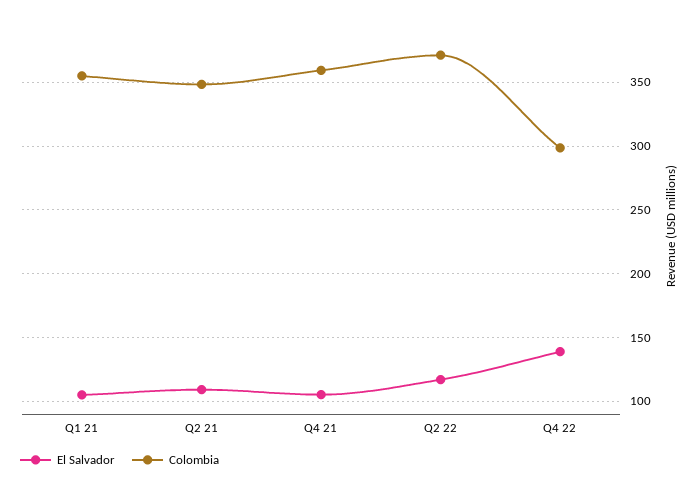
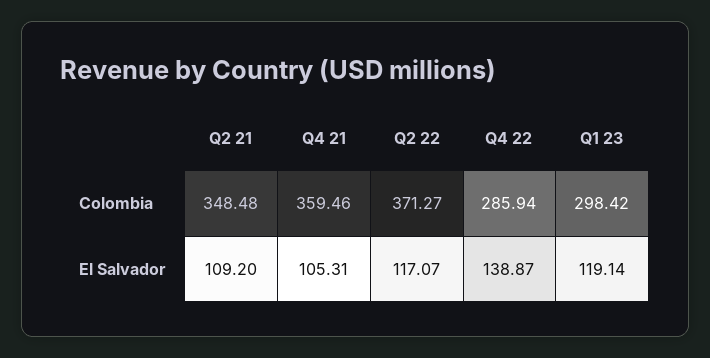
El Salvador, Q1 21: 105 -> none
Colombia, Q1 21: 355 -> none
Colombia, Q4 22: 300 -> 285.94
Colombia, Q1 23: none -> 298.42
El Salvador, Q1 23: none -> 119.14

